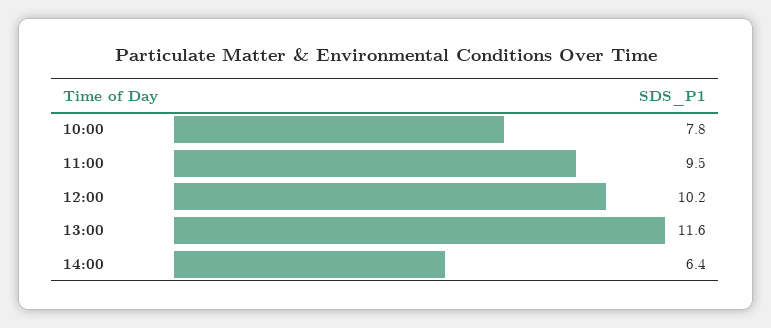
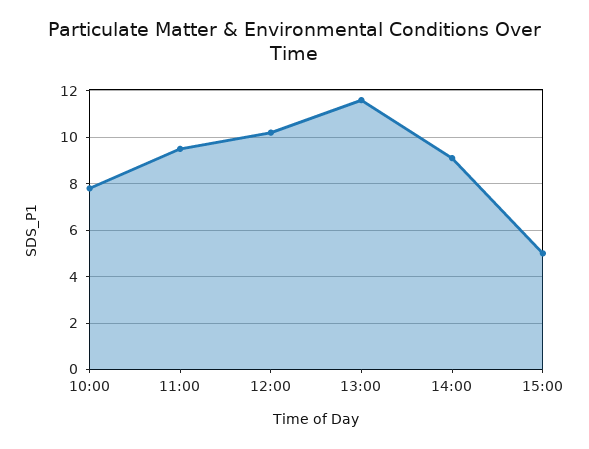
14:00: 6.4 -> 9
15:00: none -> 5

